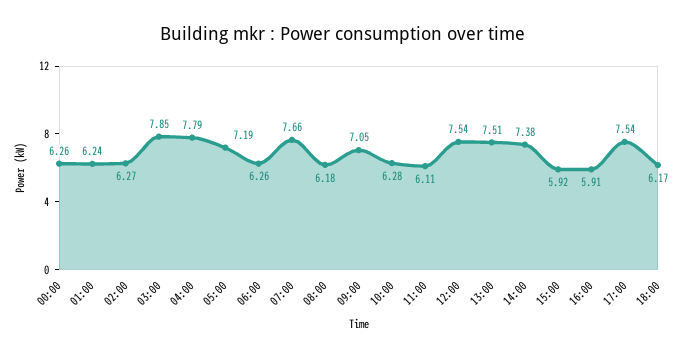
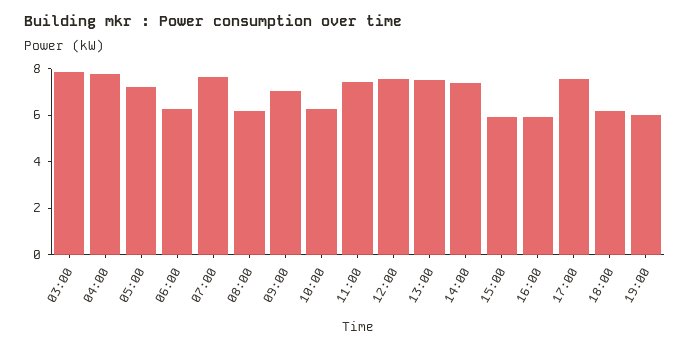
00:00: 6.26 -> none
01:00: 6.24 -> none
02:00: 6.27 -> none
11:00: 6.11 -> 7.5
19:00: none -> 6

